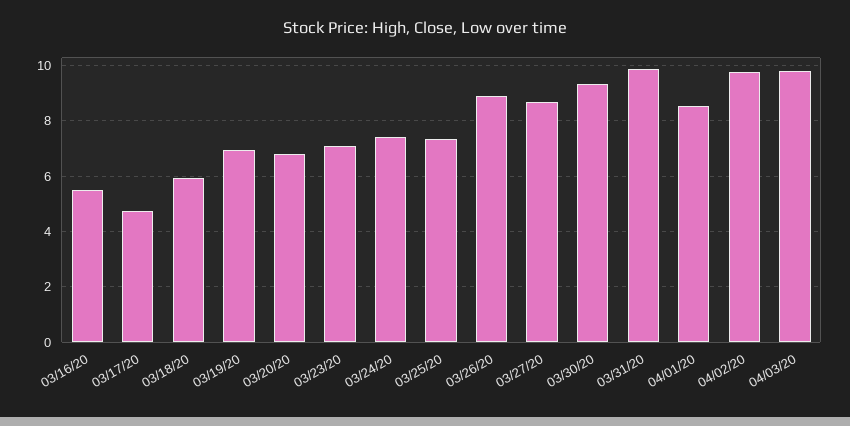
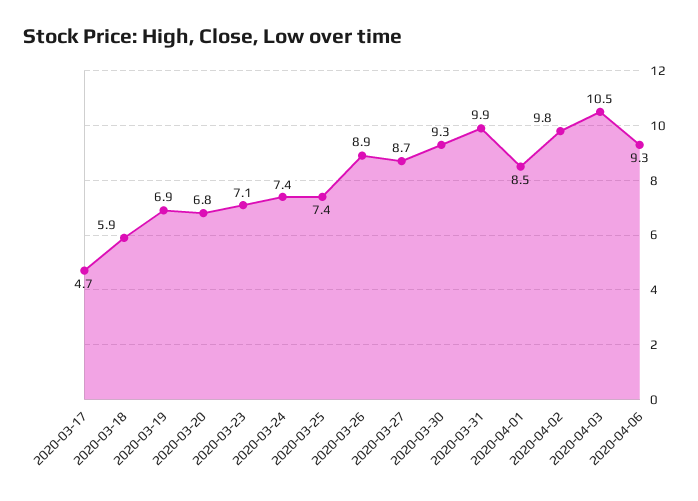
03/16/20: 5.5 -> none
04/03/20: 9.75 -> 10.5
2020-04-06: none -> 9.3

